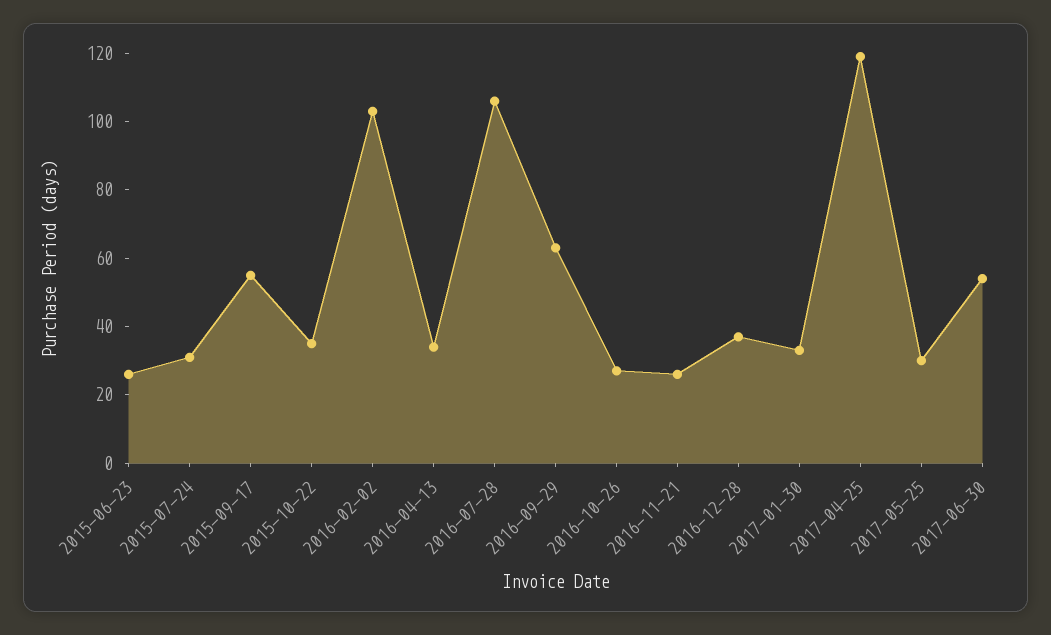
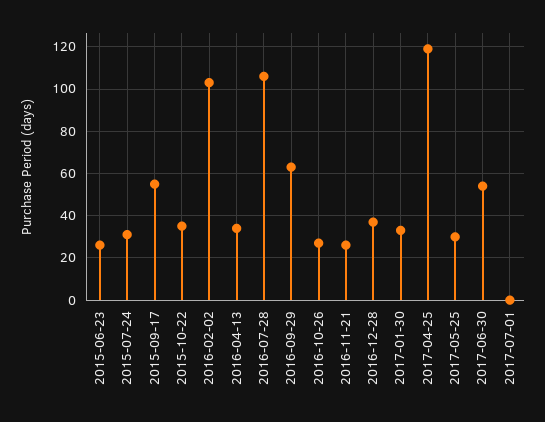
2017-07-01: none -> 0

